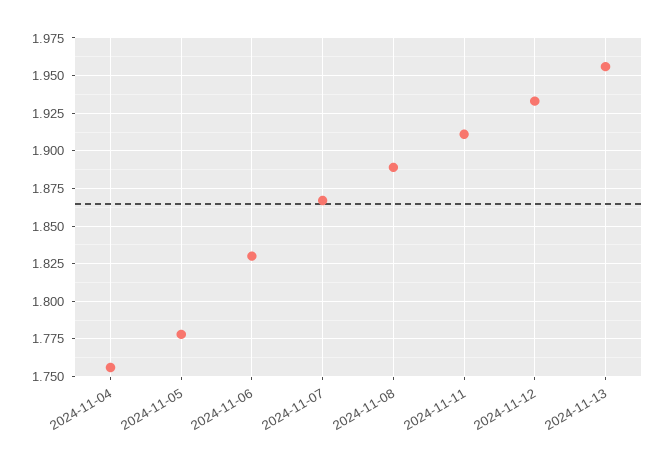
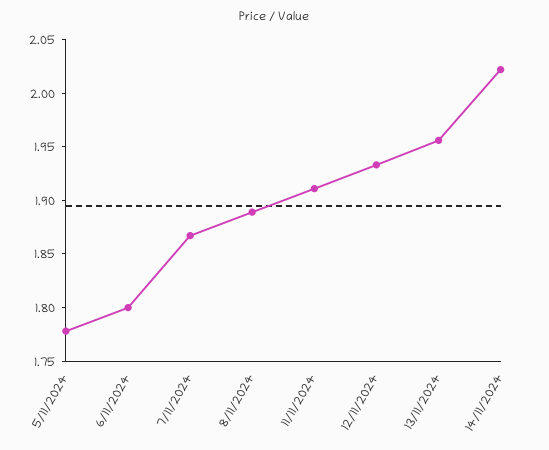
2024-11-04: 1.755 -> none
2024-11-06: 1.83 -> 1.8
14/11/2024: none -> 2.02

